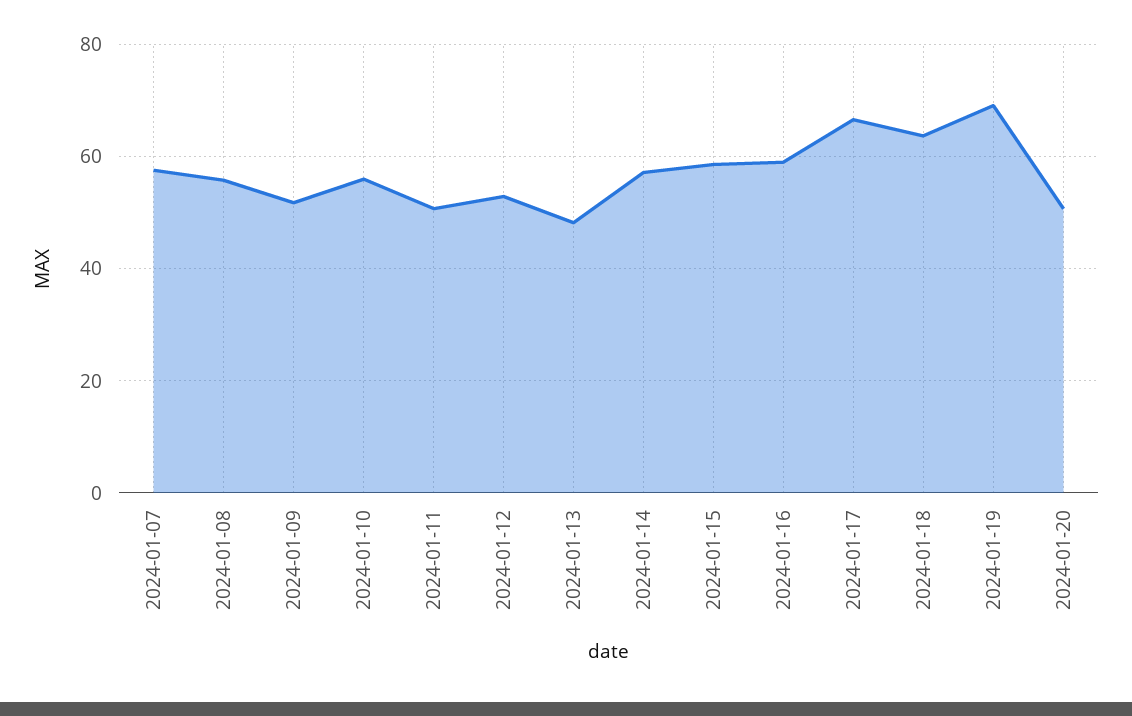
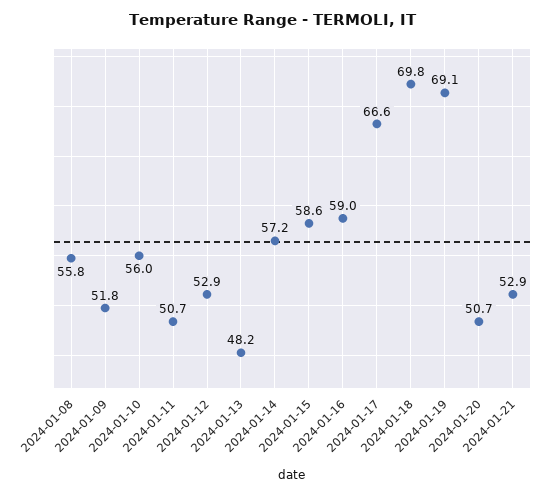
2024-01-07: 58 -> none
2024-01-18: 64 -> 69.8
2024-01-21: none -> 52.9

